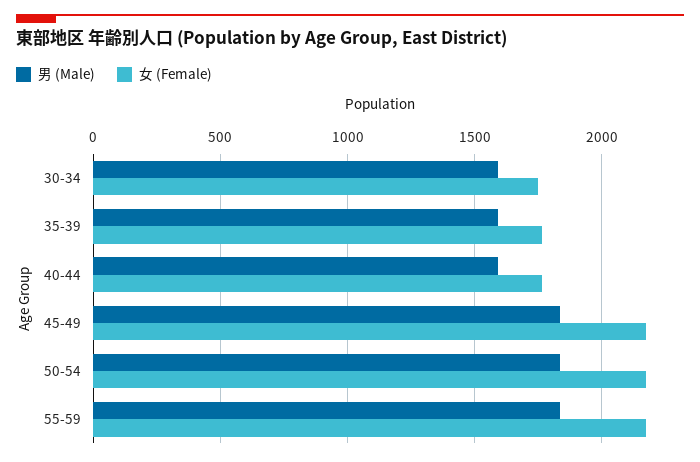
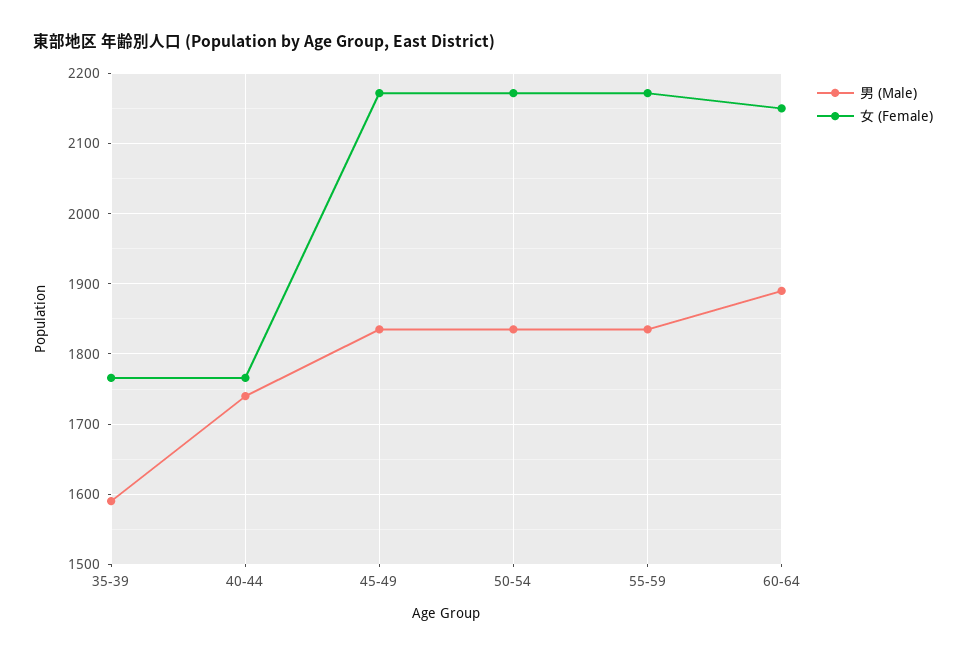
男 (Male), 30-34: 1600 -> none
女 (Female), 30-34: 1750 -> none
男 (Male), 40-44: 1600 -> 1740
男 (Male), 60-64: none -> 1890
女 (Female), 60-64: none -> 2150

